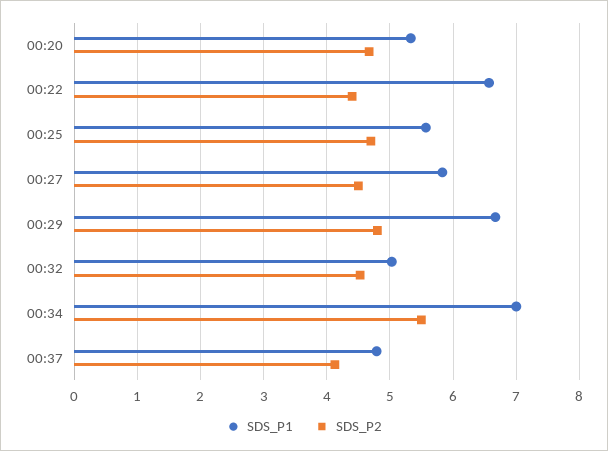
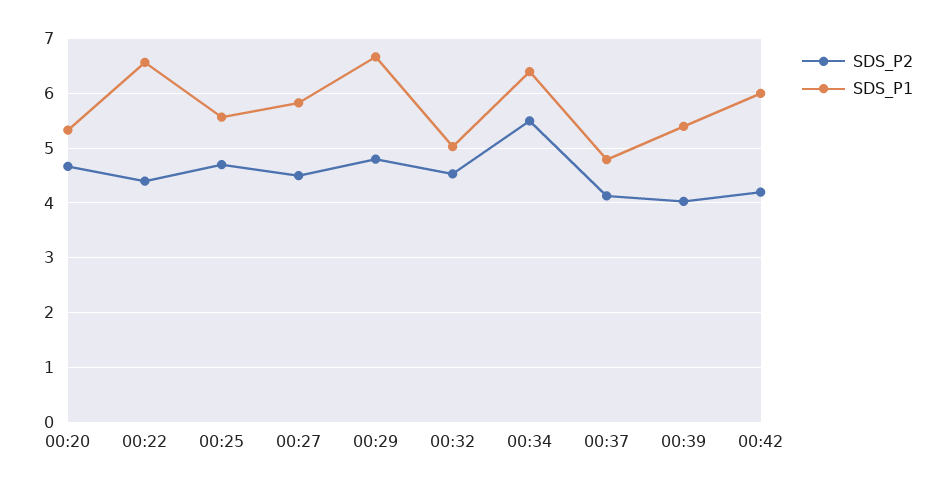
SDS_P1, 00:34: 7 -> 6.4
SDS_P2, 00:39: none -> 4
SDS_P1, 00:39: none -> 5.4
SDS_P2, 00:42: none -> 4.2
SDS_P1, 00:42: none -> 6

